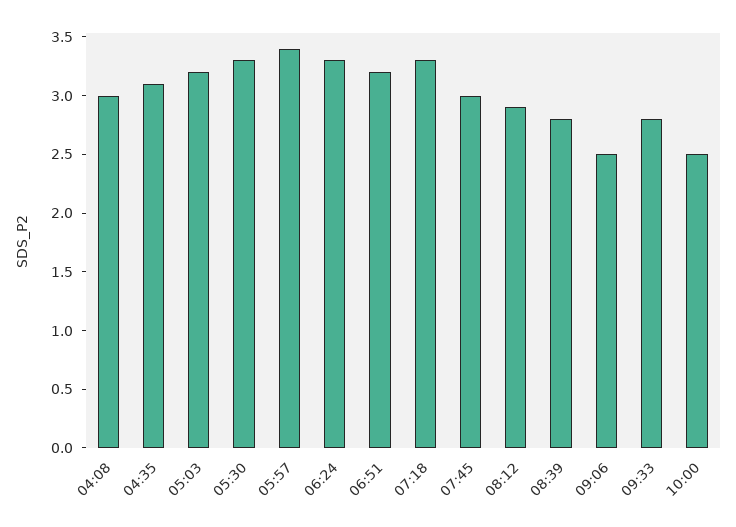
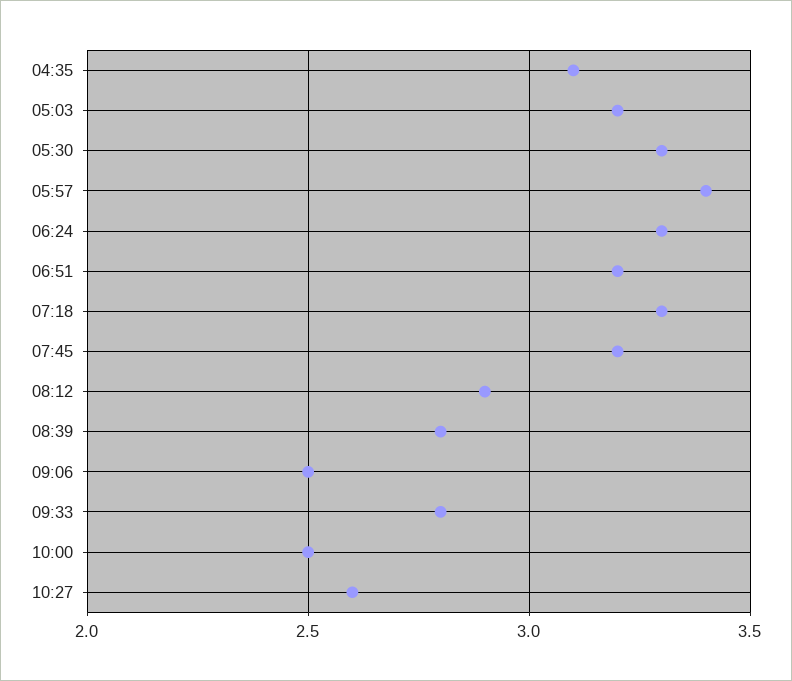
04:08: 3 -> none
07:45: 3 -> 3.2
10:27: none -> 2.6

